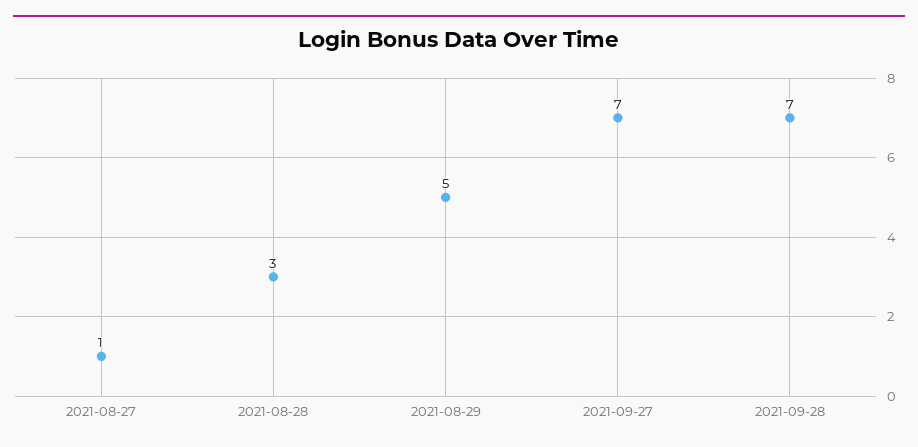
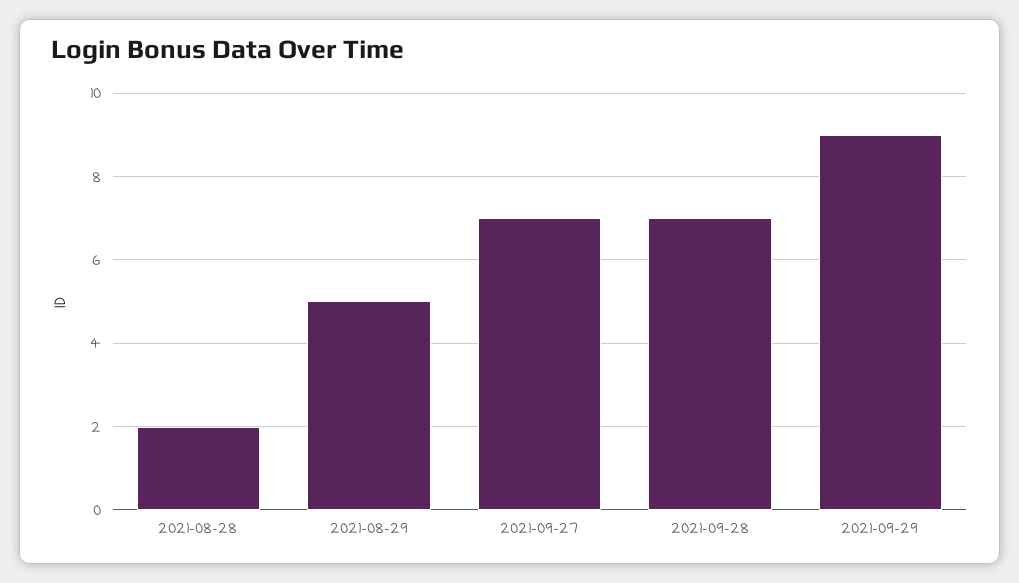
2021-08-27: 1 -> none
2021-08-28: 3 -> 2
2021-09-29: none -> 9

